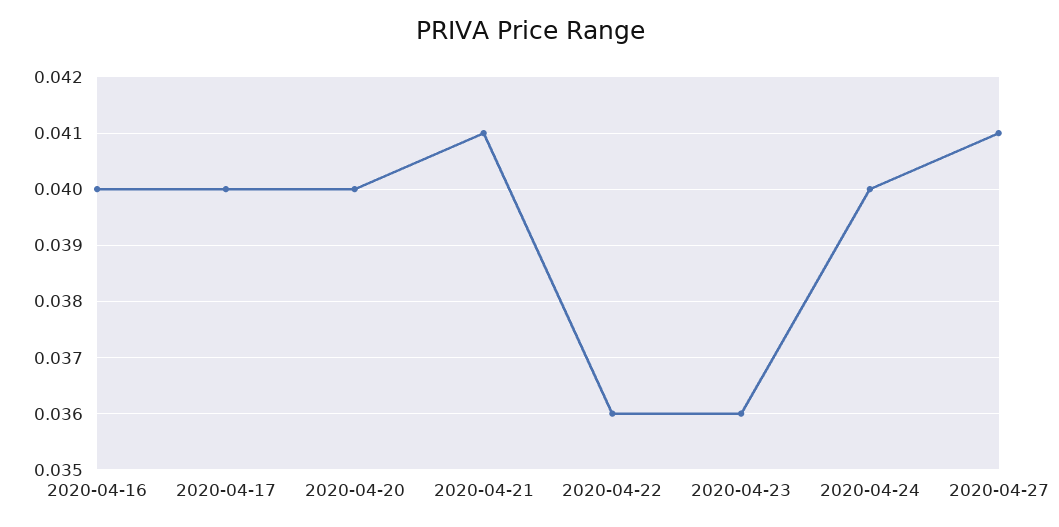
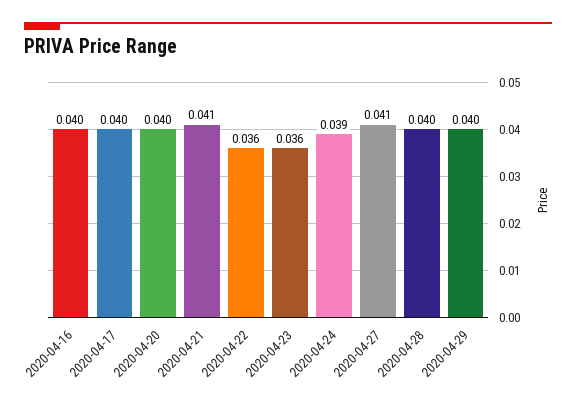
2020-04-24: 0.04 -> 0.039
2020-04-28: none -> 0.04
2020-04-29: none -> 0.04

